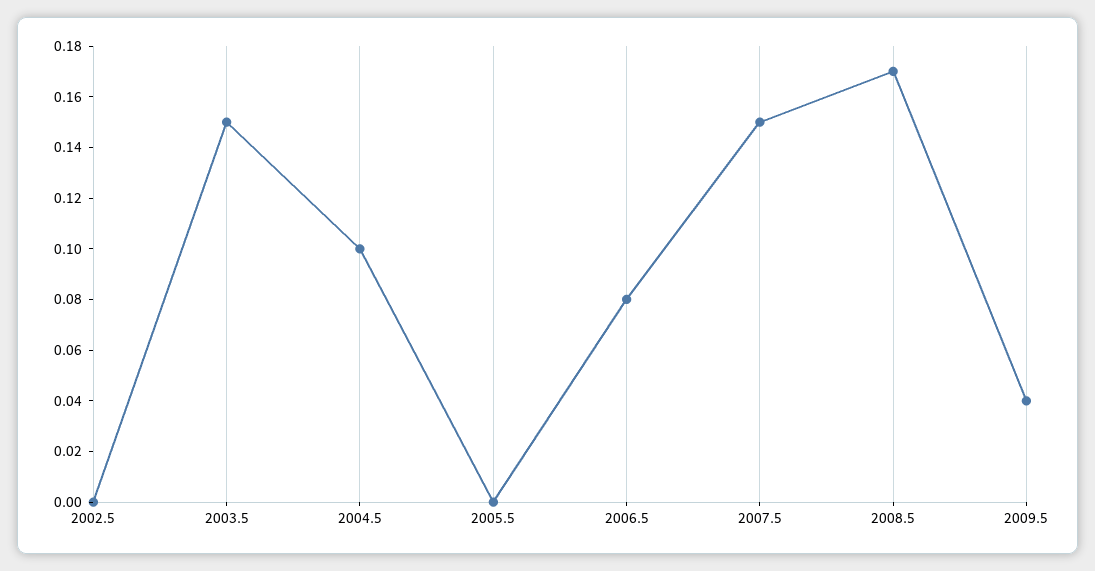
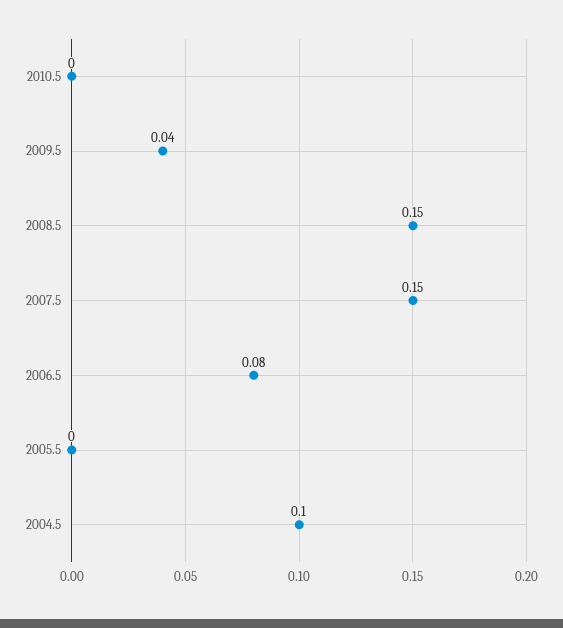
2002.5: 0 -> none
2003.5: 0.15 -> none
2008.5: 0.17 -> 0.15
2010.5: none -> 0

